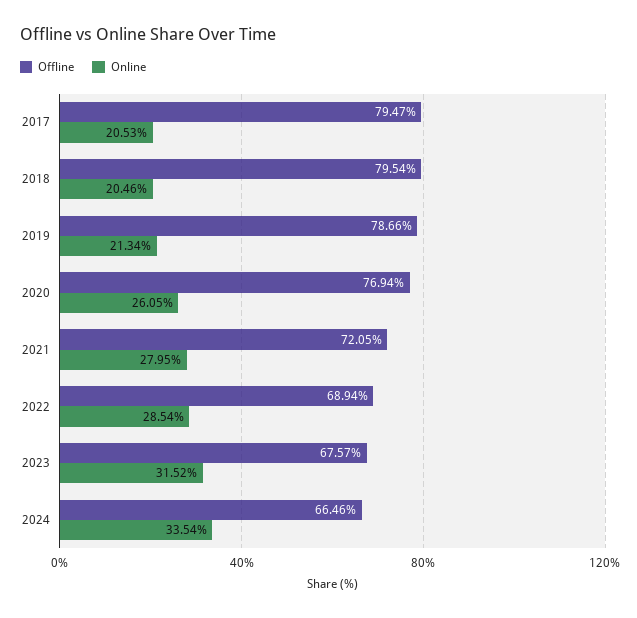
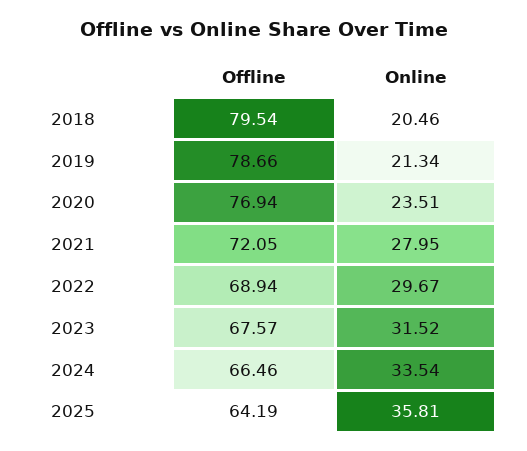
Offline, 2017: 79.47 -> none
Online, 2017: 20.53 -> none
Online, 2020: 26.05 -> 23.51
Online, 2022: 28.54 -> 29.67
Offline, 2025: none -> 64.19
Online, 2025: none -> 35.81

